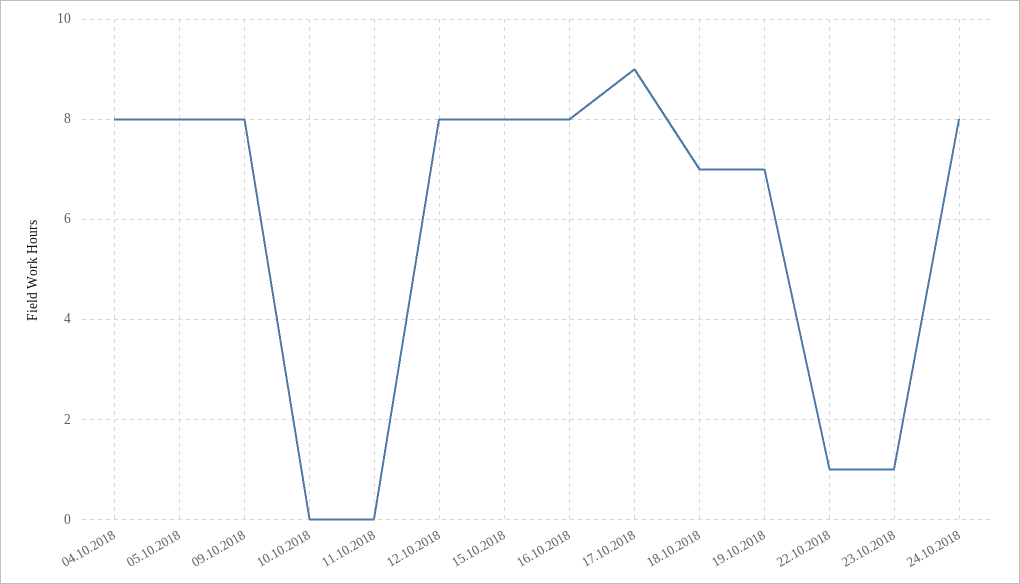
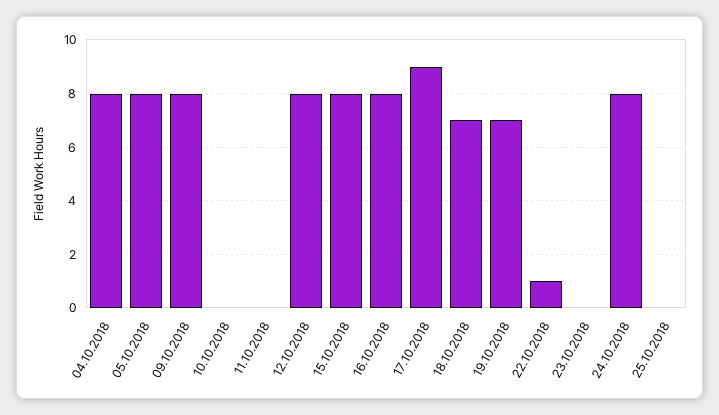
23.10.2018: 1 -> 0
25.10.2018: none -> 0

